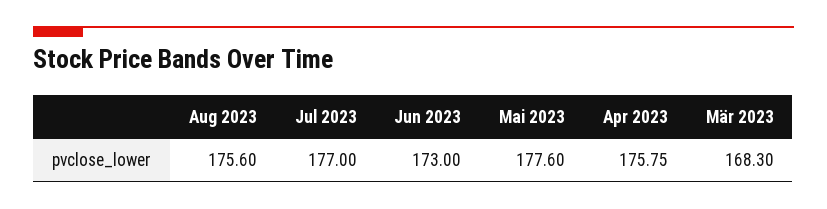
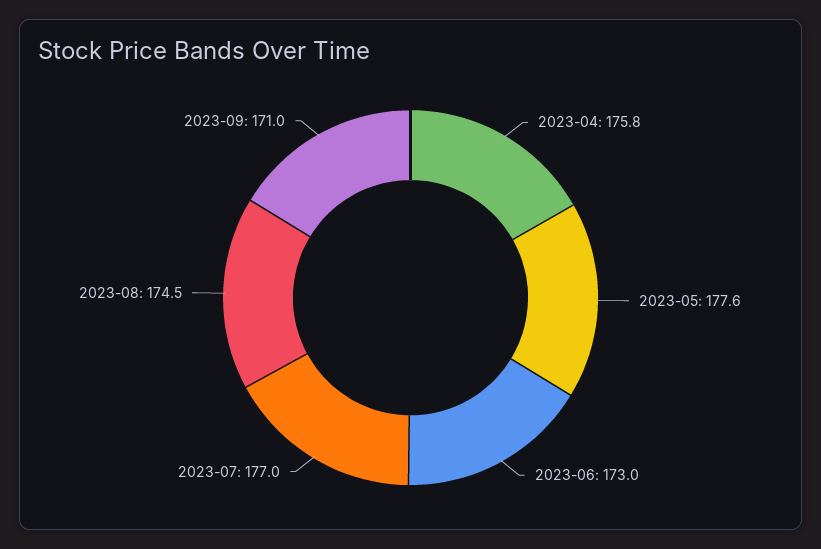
Aug 2023: 175.6 -> 174.5
Mär 2023: 168.3 -> none
2023-09: none -> 171

